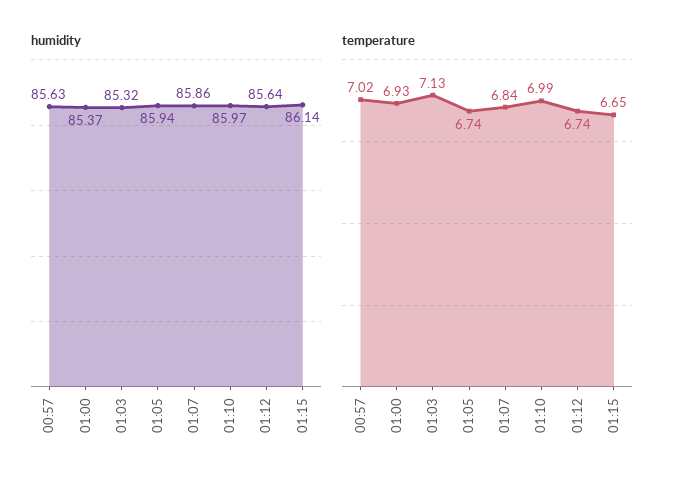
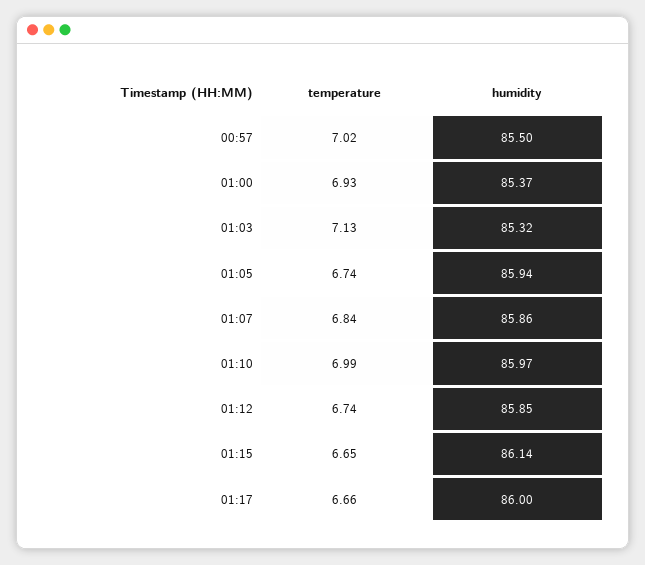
humidity, 00:57: 85.63 -> 85.5
humidity, 01:12: 85.64 -> 85.85
temperature, 01:17: none -> 6.66
humidity, 01:17: none -> 86

